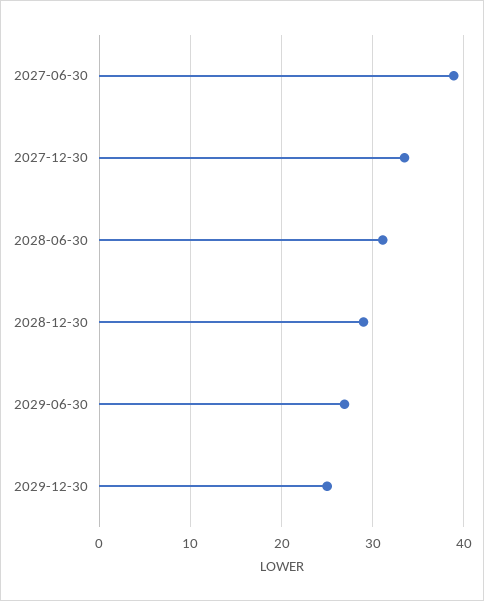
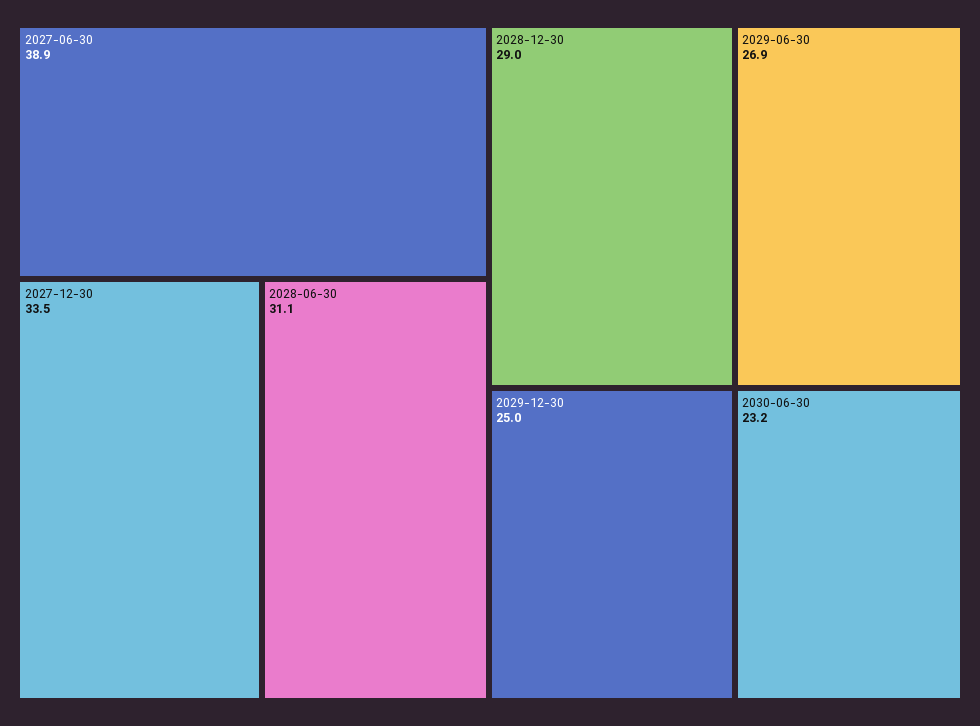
2030-06-30: none -> 23.2

